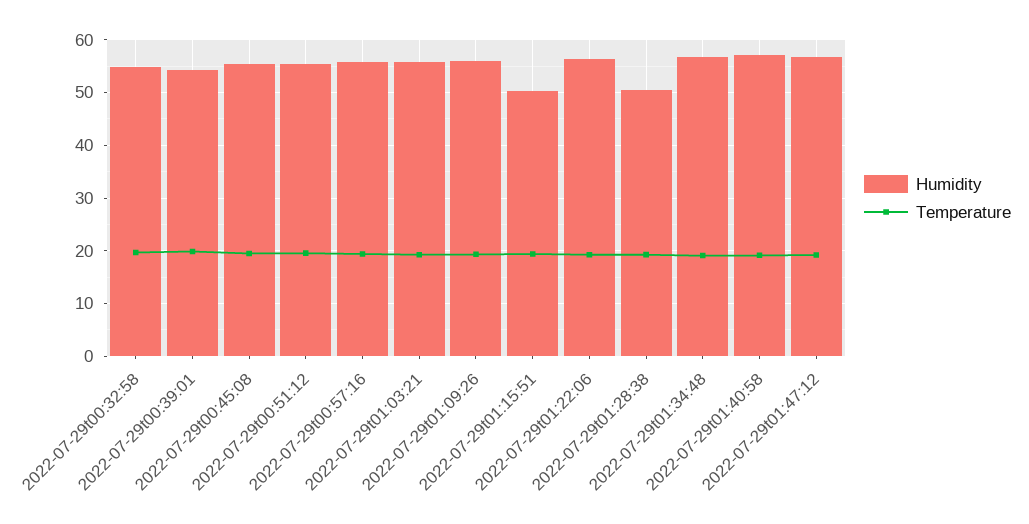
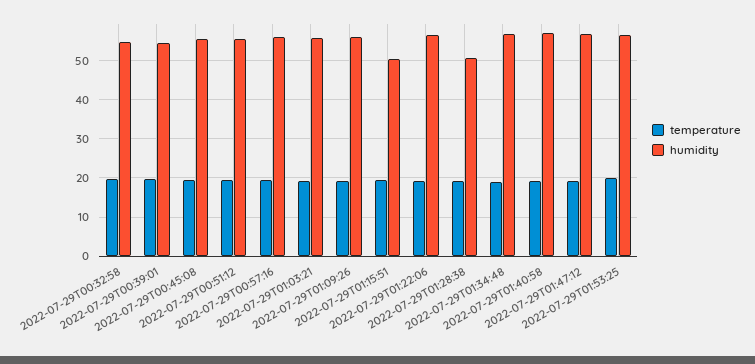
Temperature, 2022-07-29T01:53:25: none -> 20
Humidity, 2022-07-29T01:53:25: none -> 56

